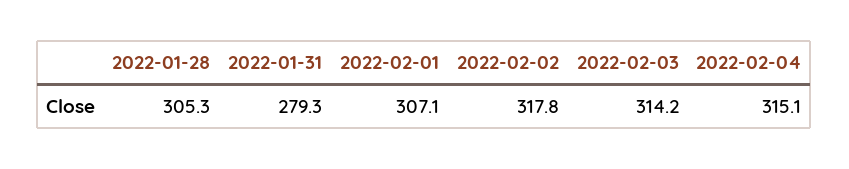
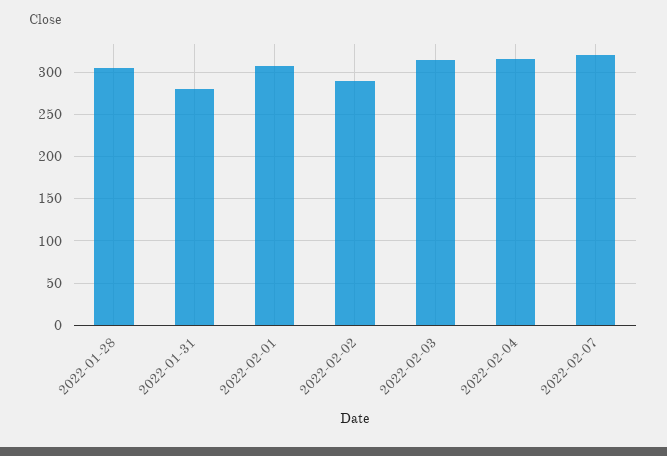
2022-02-02: 317.8 -> 290
2022-02-07: none -> 320

